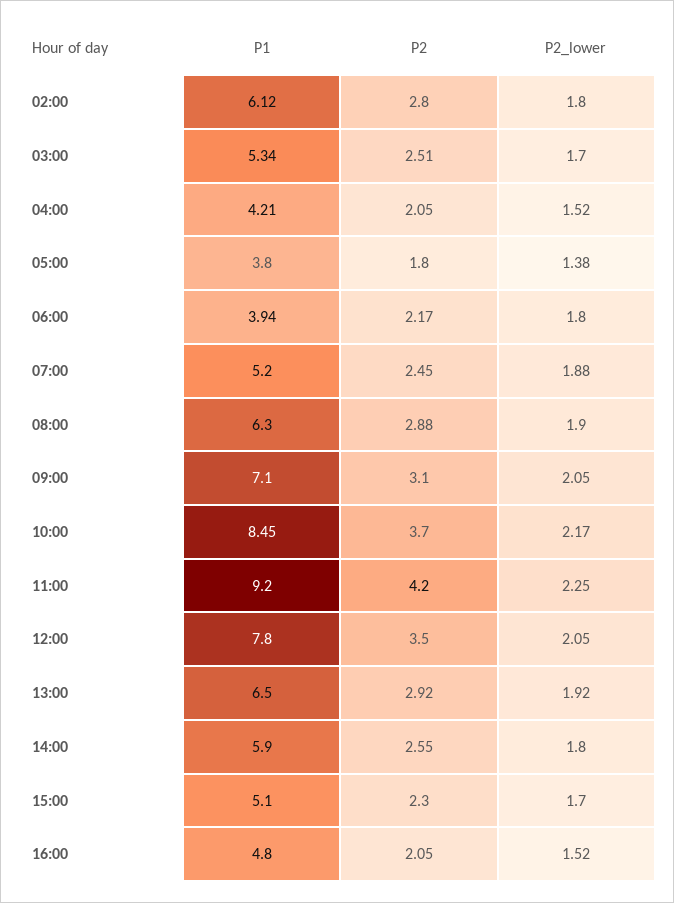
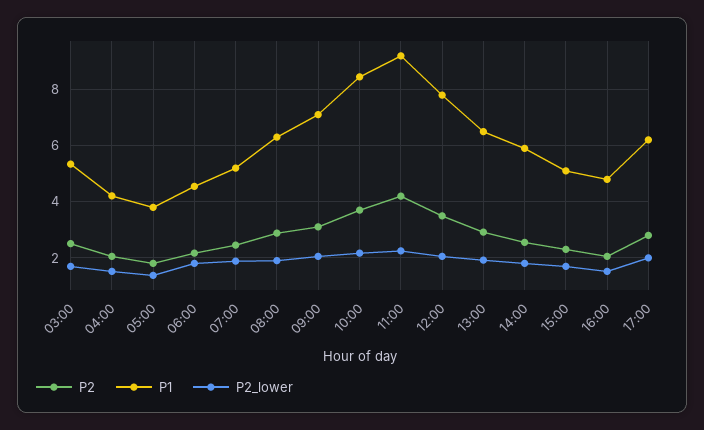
P1, 02:00: 6.12 -> none
P2, 02:00: 2.8 -> none
P2_lower, 02:00: 1.8 -> none
P1, 06:00: 3.94 -> 4.5
P2, 17:00: none -> 2.75
P1, 17:00: none -> 6.25
P2_lower, 17:00: none -> 2

